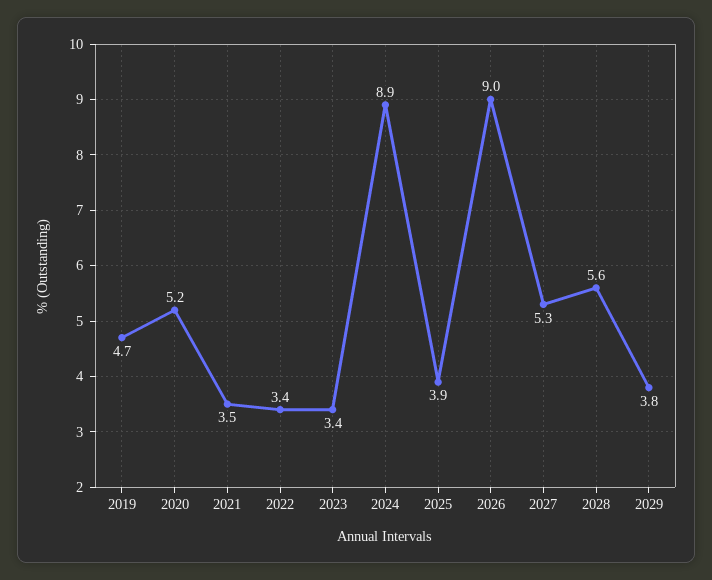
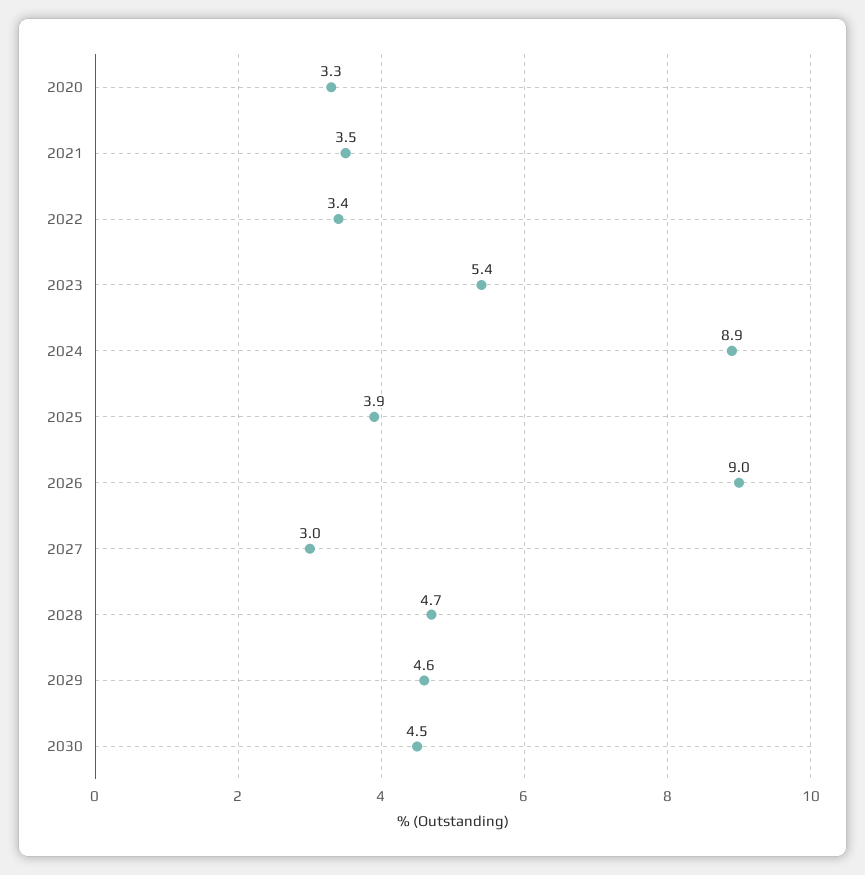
2019: 4.7 -> none
2020: 5.2 -> 3.3
2023: 3.4 -> 5.4
2027: 5.3 -> 3
2028: 5.6 -> 4.7
2029: 3.8 -> 4.6
2030: none -> 4.5

